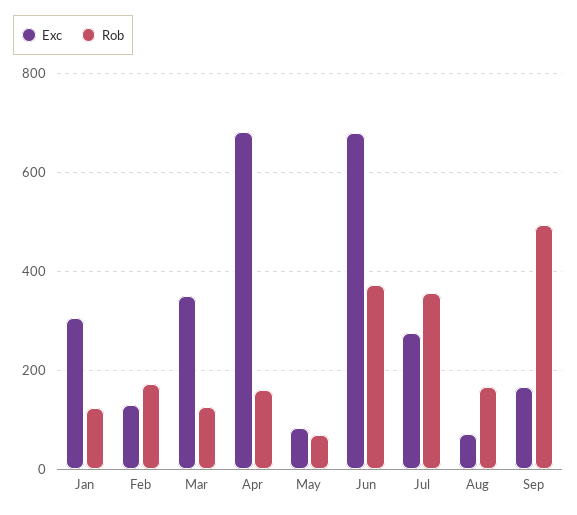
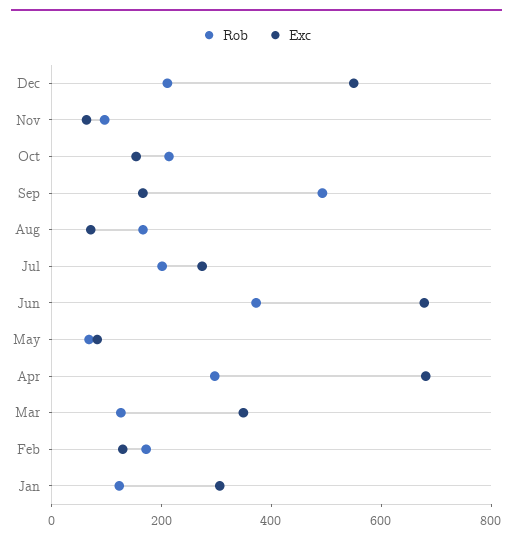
Rob, Apr: 160 -> 300
Rob, Jul: 360 -> 200
Rob, Dec: none -> 200
Exc, Dec: none -> 550
Rob, Nov: none -> 100
Exc, Nov: none -> 50
Rob, Oct: none -> 200
Exc, Oct: none -> 150

